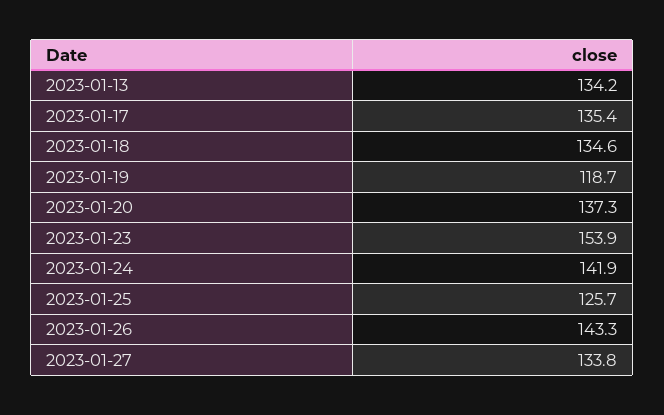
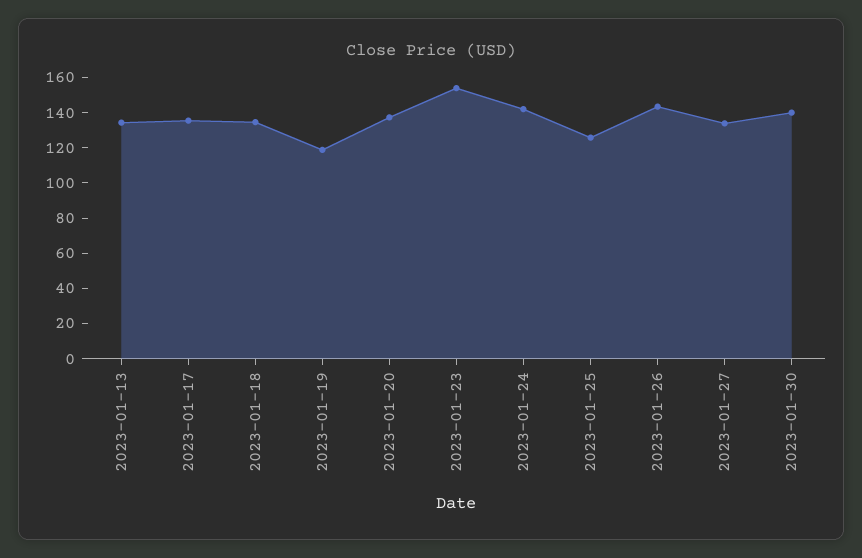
2023-01-30: none -> 140

